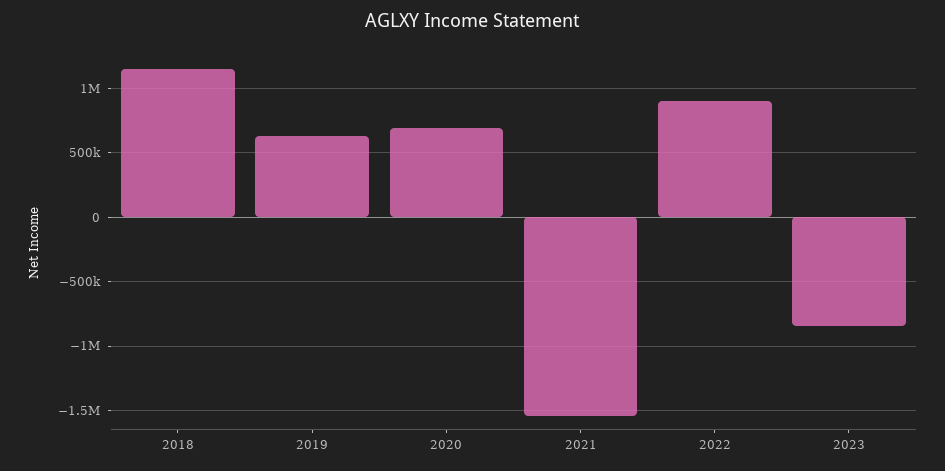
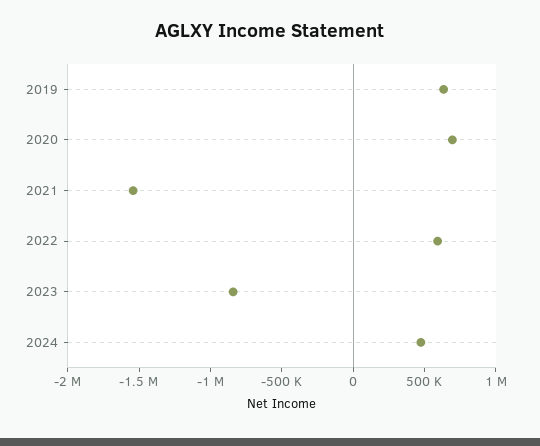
2018: 1150000 -> none
2022: 900000 -> 600000
2024: none -> 500000

